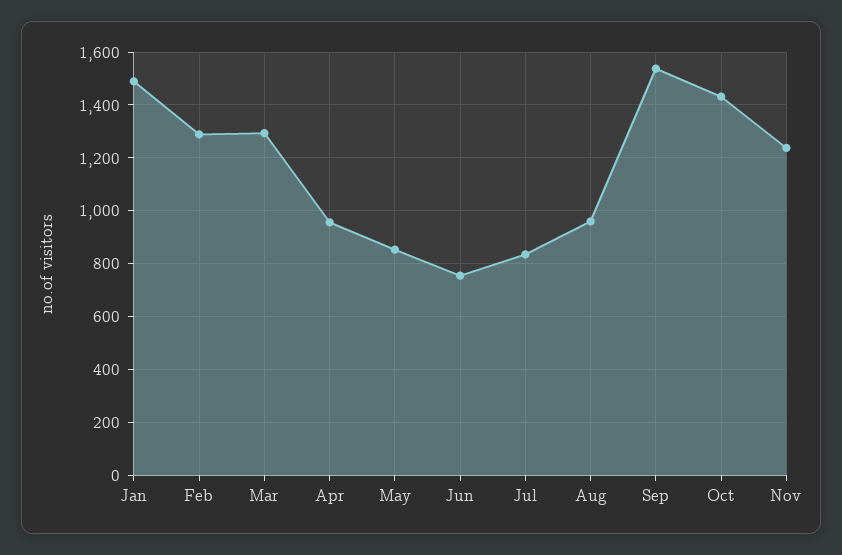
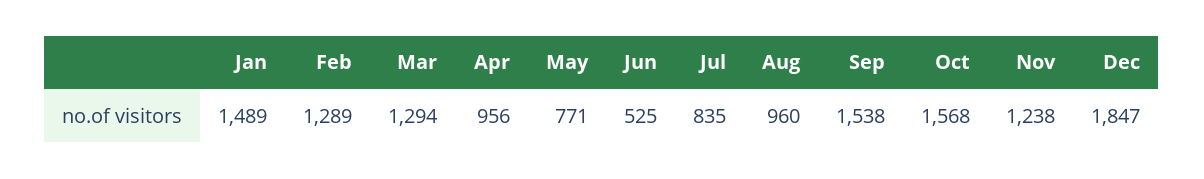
May: 850 -> 771
Jun: 750 -> 525
Oct: 1425 -> 1568
Dec: none -> 1847

